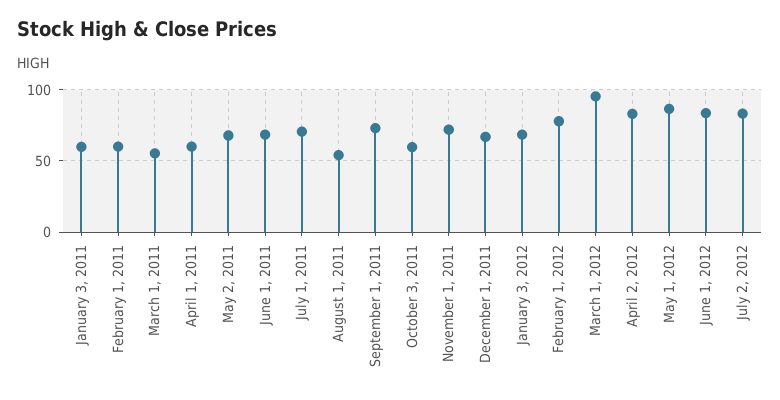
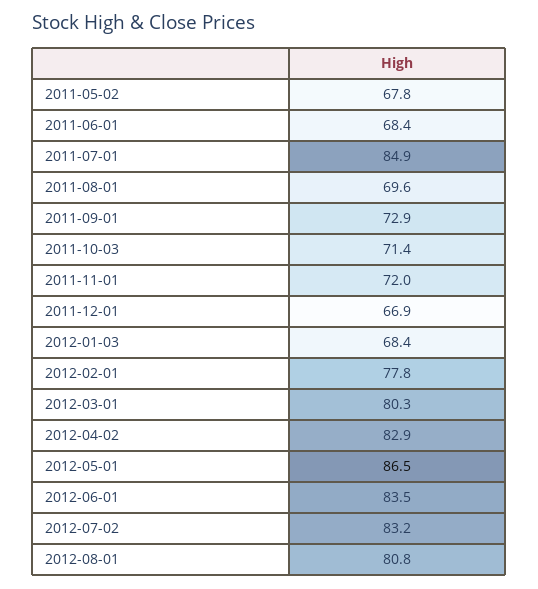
January 3, 2011: 60 -> none
February 1, 2011: 60 -> none
March 1, 2011: 55 -> none
April 1, 2011: 60 -> none
July 1, 2011: 70 -> 84.9
August 1, 2011: 55 -> 69.6
October 3, 2011: 60 -> 71.4
March 1, 2012: 95 -> 80.3
2012-08-01: none -> 80.8

